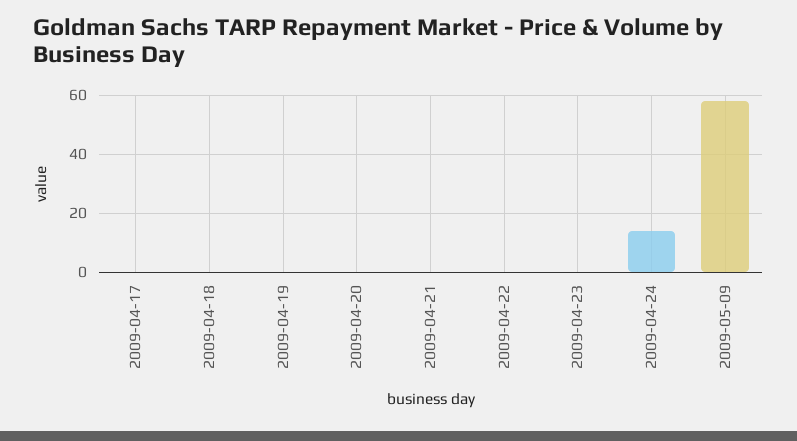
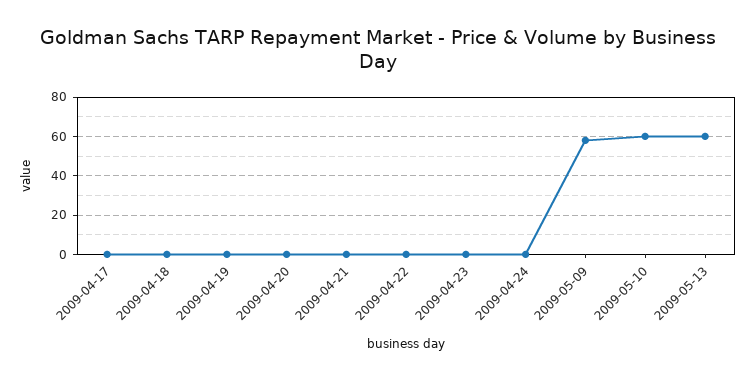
2009-04-24: 15 -> 0
2009-05-10: none -> 60
2009-05-13: none -> 60

